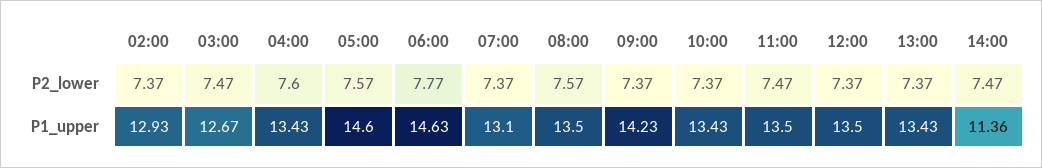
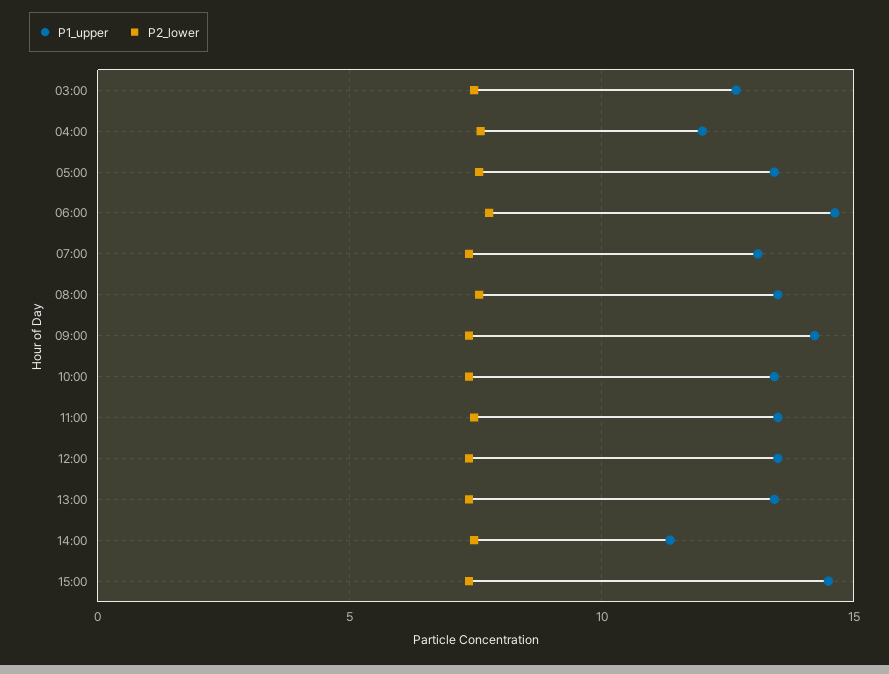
P2_lower, 02:00: 7.37 -> none
P1_upper, 02:00: 12.93 -> none
P1_upper, 04:00: 13.43 -> 12
P1_upper, 05:00: 14.6 -> 13.5
P1_upper, 15:00: none -> 14.5
P2_lower, 15:00: none -> 7.5

